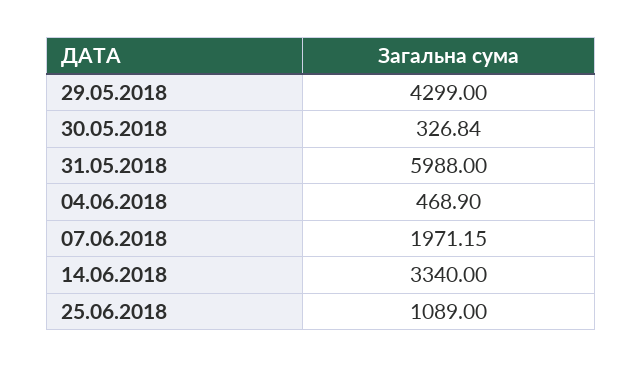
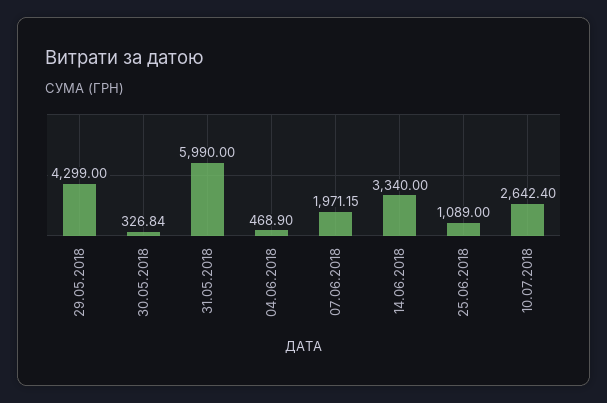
31.05.2018: 5988 -> 5990
10.07.2018: none -> 2642.4

